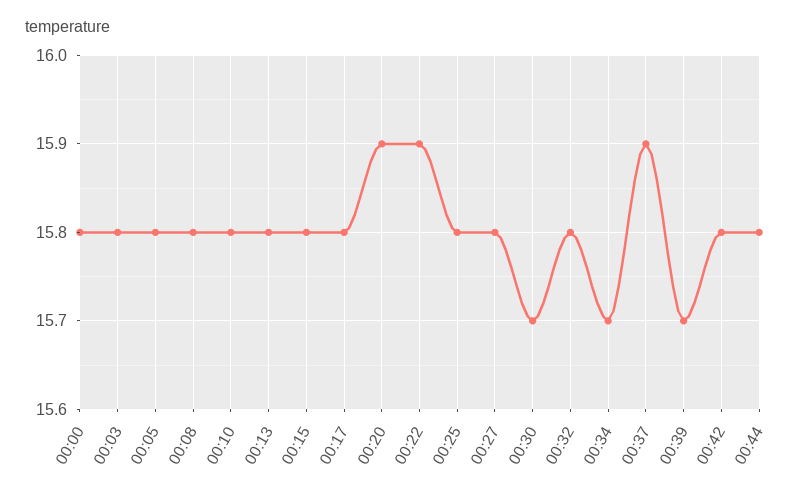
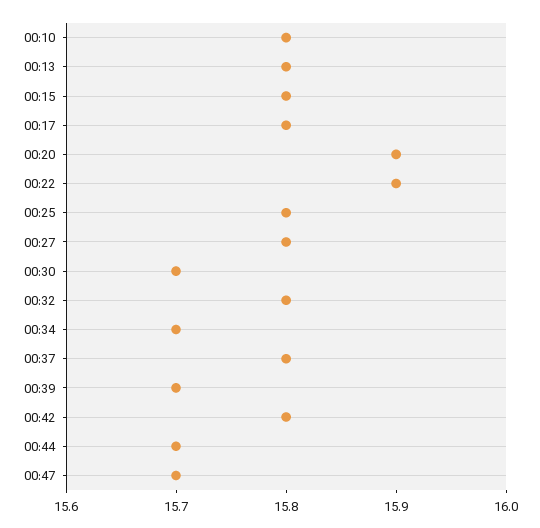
00:00: 15.8 -> none
00:03: 15.8 -> none
00:05: 15.8 -> none
00:08: 15.8 -> none
00:37: 15.9 -> 15.8
00:44: 15.8 -> 15.7
00:47: none -> 15.7

